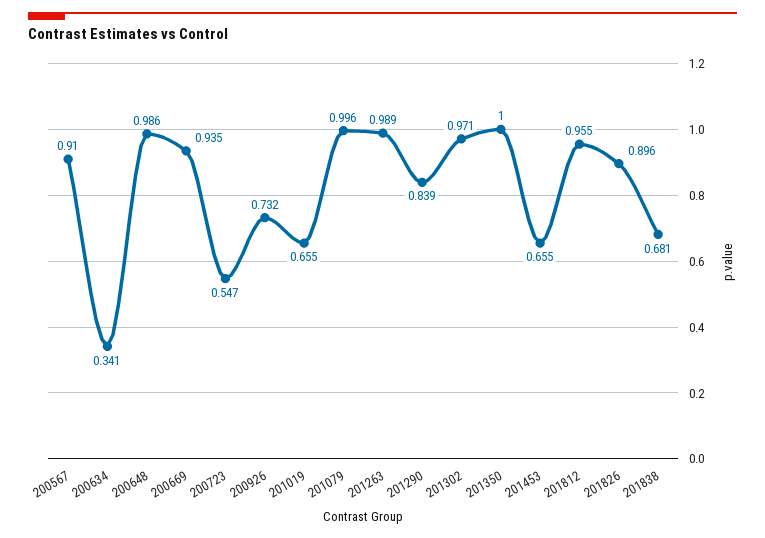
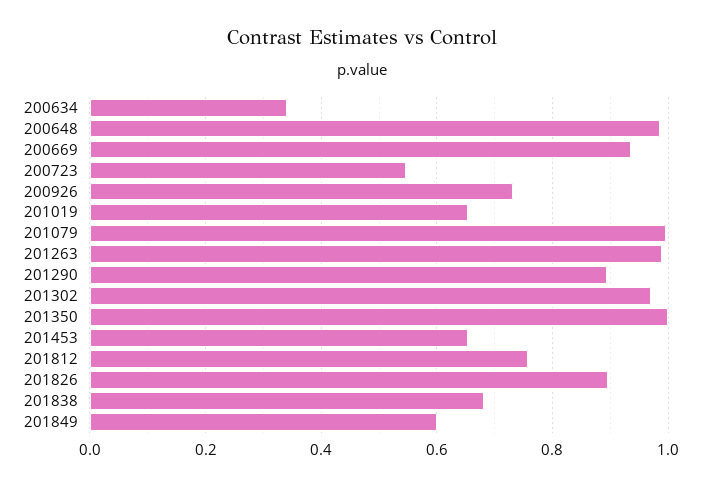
200567: 0.91 -> none
201290: 0.839 -> 0.9
201812: 0.955 -> 0.76
201849: none -> 0.6

